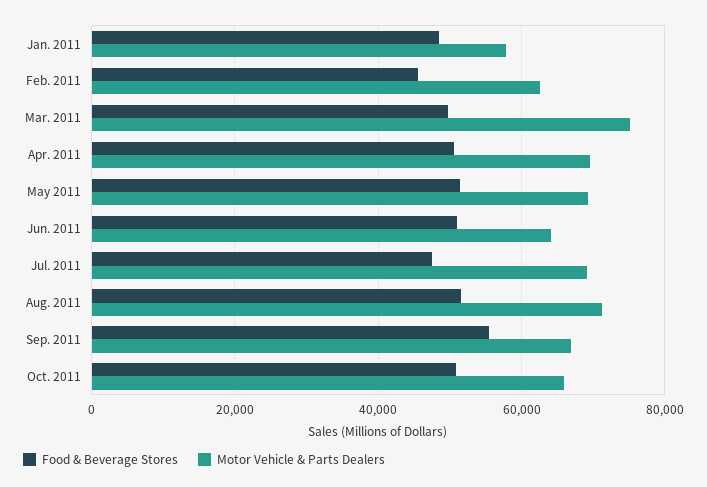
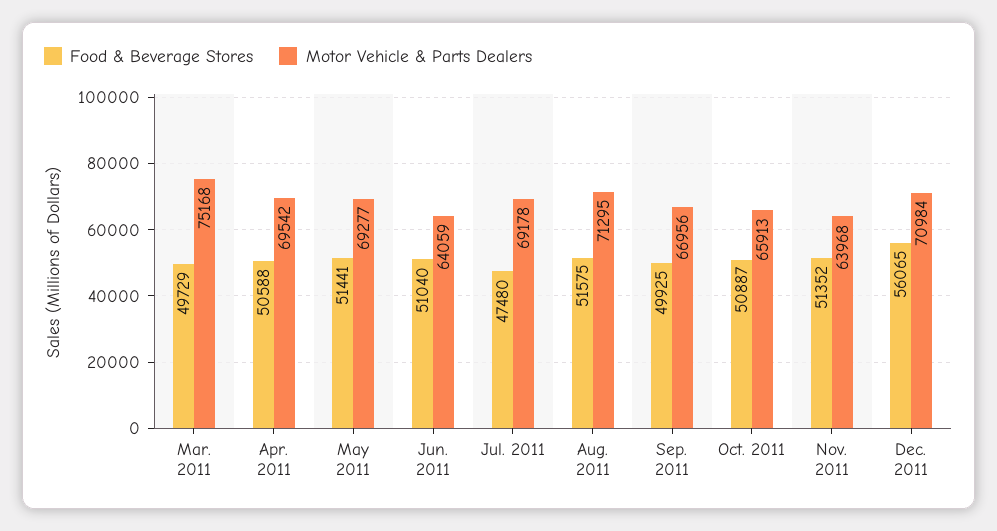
Food & Beverage Stores, Jan. 2011: 48000 -> none
Motor Vehicle & Parts Dealers, Jan. 2011: 58000 -> none
Food & Beverage Stores, Feb. 2011: 46000 -> none
Motor Vehicle & Parts Dealers, Feb. 2011: 62000 -> none
Food & Beverage Stores, Sep. 2011: 56000 -> 49925
Food & Beverage Stores, Nov. 2011: none -> 51352
Motor Vehicle & Parts Dealers, Nov. 2011: none -> 63968
Food & Beverage Stores, Dec. 2011: none -> 56065
Motor Vehicle & Parts Dealers, Dec. 2011: none -> 70984

